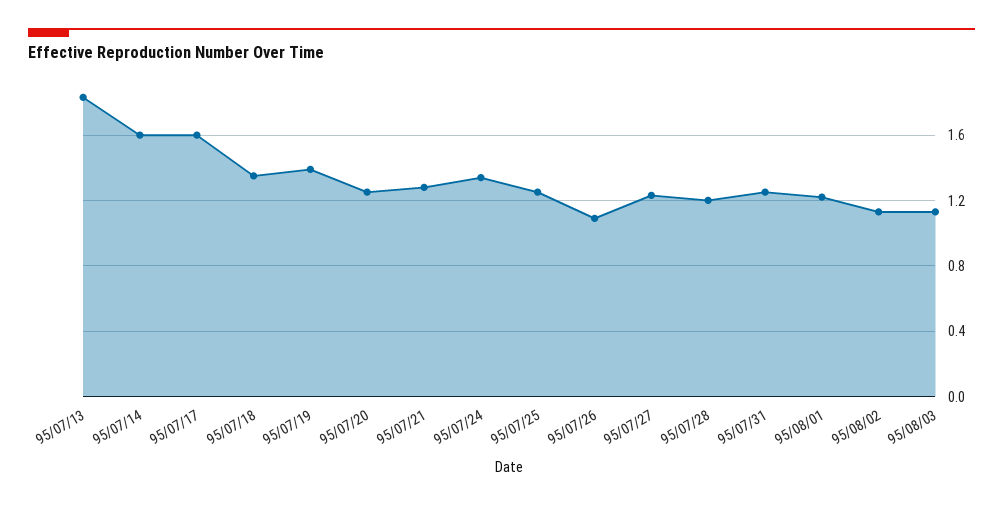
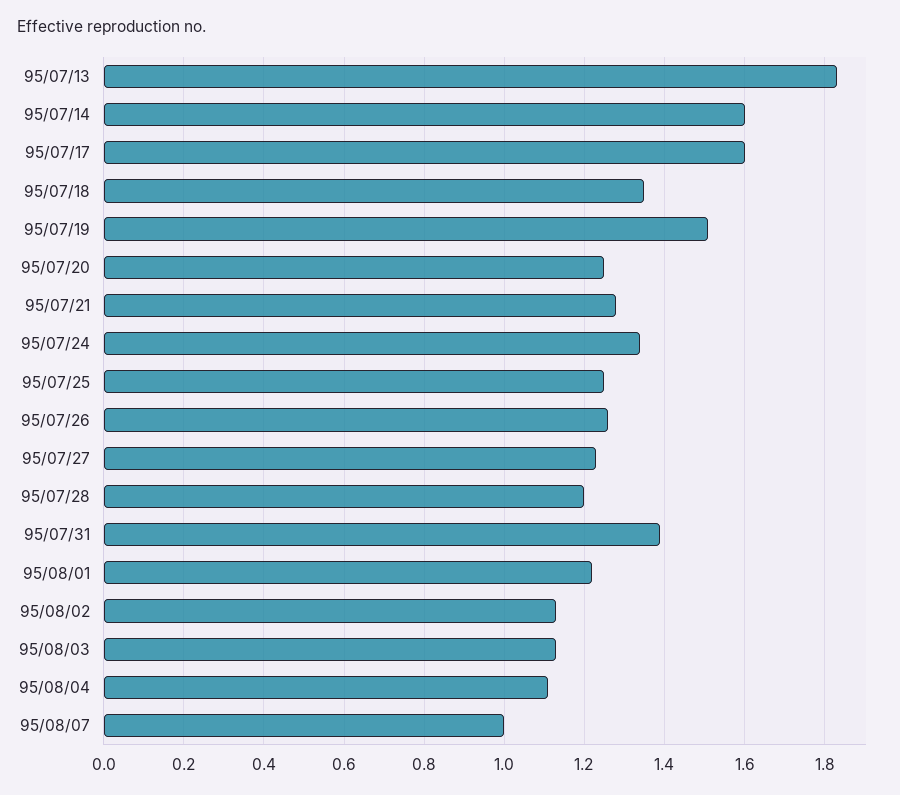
95/07/19: 1.4 -> 1.5
95/07/26: 1.1 -> 1.25
95/07/31: 1.25 -> 1.4
95/08/04: none -> 1.1
95/08/07: none -> 1

